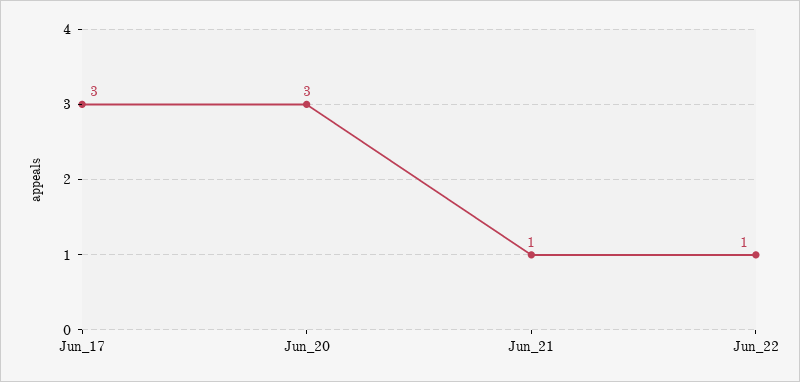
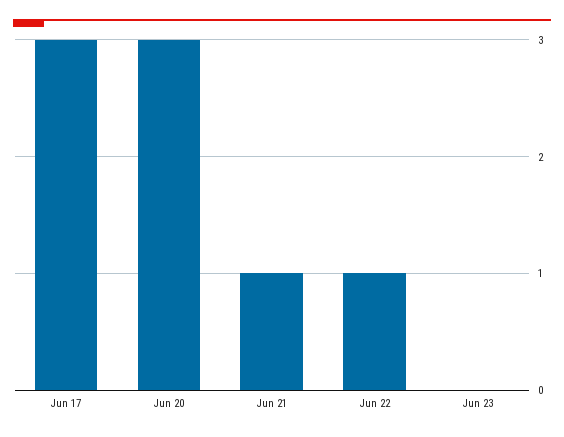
Jun 23: none -> 0

